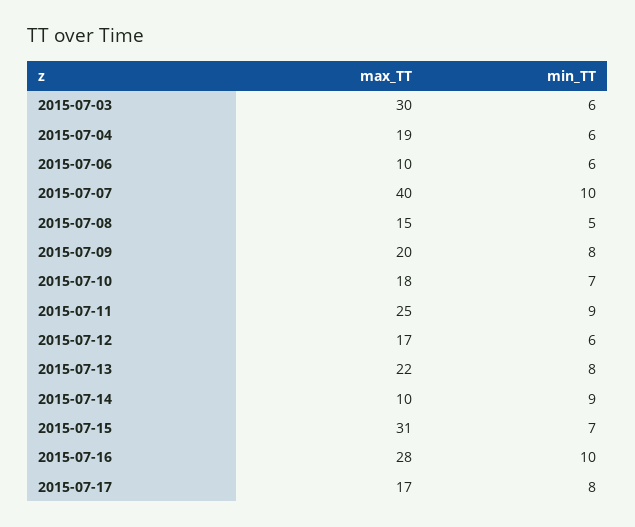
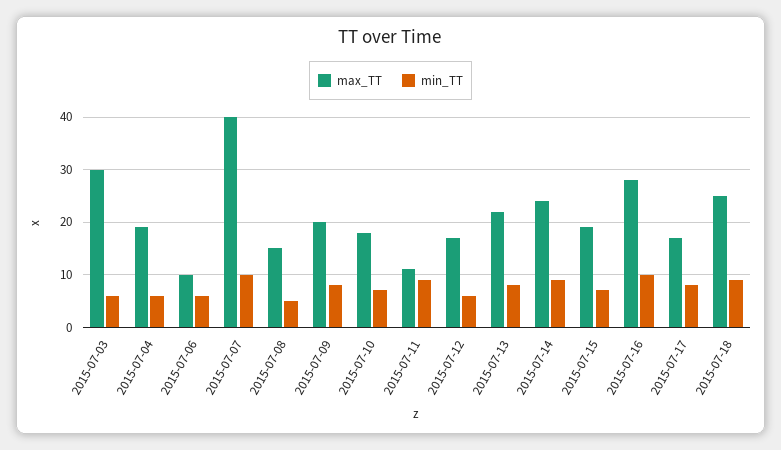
max_TT, 2015-07-11: 25 -> 10
max_TT, 2015-07-14: 10 -> 25
max_TT, 2015-07-15: 31 -> 20
max_TT, 2015-07-18: none -> 25
min_TT, 2015-07-18: none -> 10

